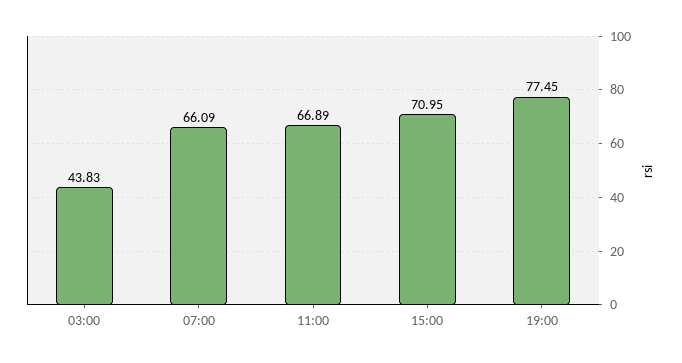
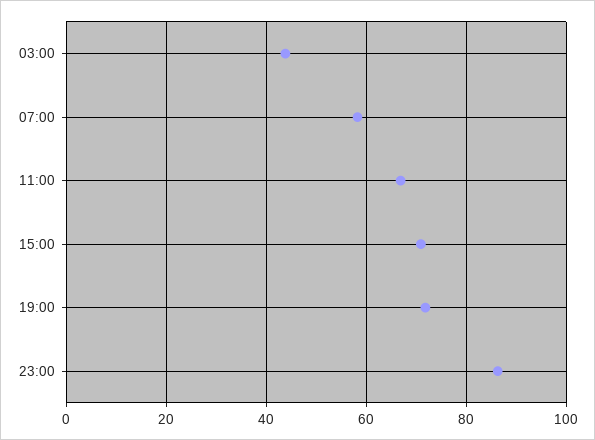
07:00: 66.09 -> 58
19:00: 77.45 -> 72
23:00: none -> 86

